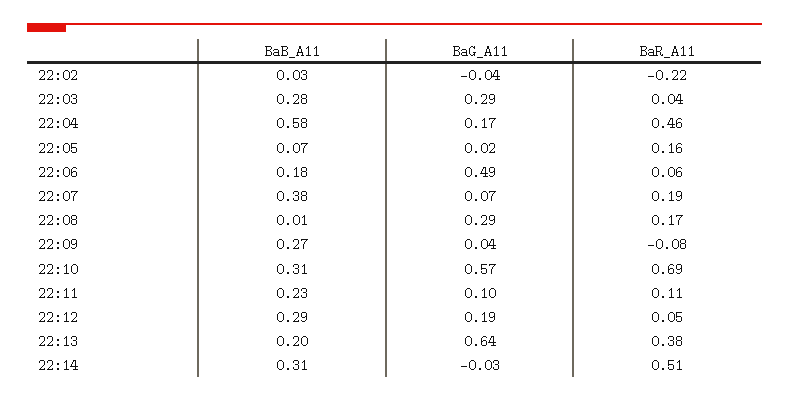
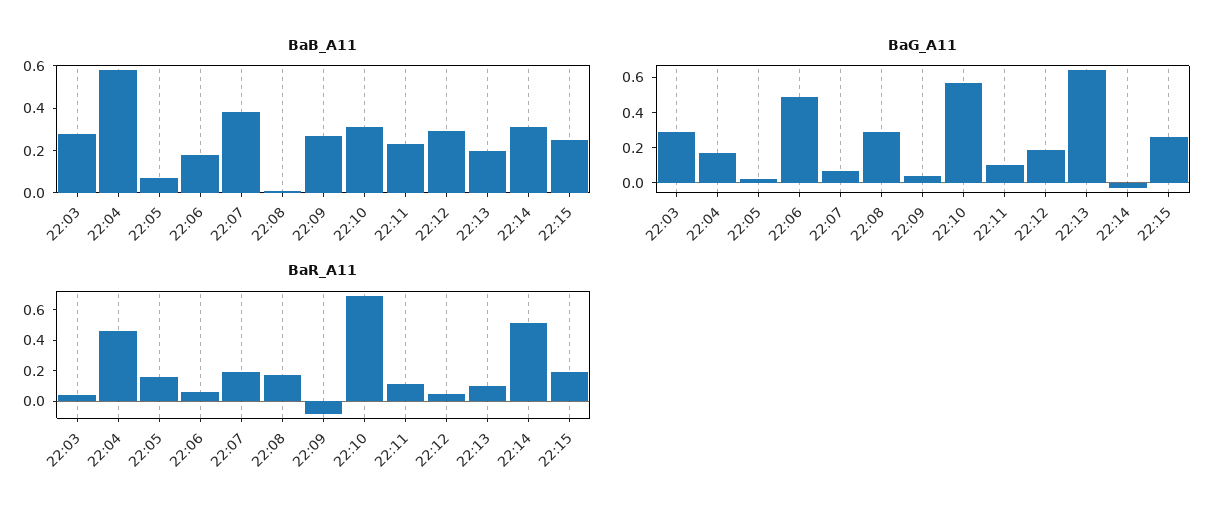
BaB_A11, 22:02: 0.03 -> none
BaG_A11, 22:02: -0.04 -> none
BaR_A11, 22:02: -0.22 -> none
BaR_A11, 22:13: 0.38 -> 0.1
BaB_A11, 22:15: none -> 0.25
BaG_A11, 22:15: none -> 0.25
BaR_A11, 22:15: none -> 0.2

